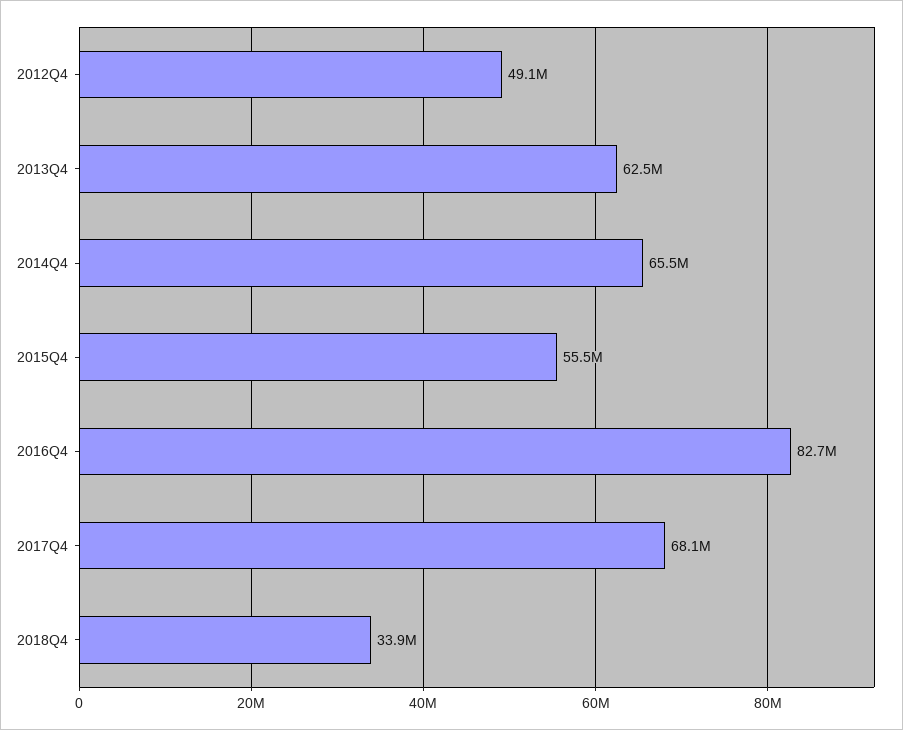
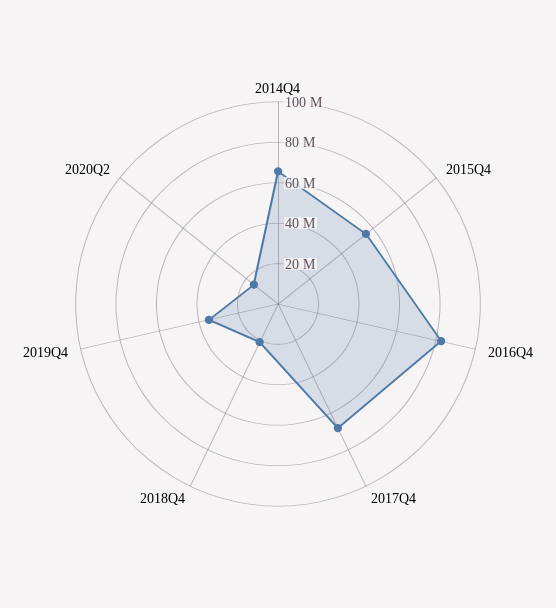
2012Q4: 49100000 -> none
2013Q4: 62500000 -> none
2018Q4: 33900000 -> 20000000
2019Q4: none -> 35000000
2020Q2: none -> 15000000

